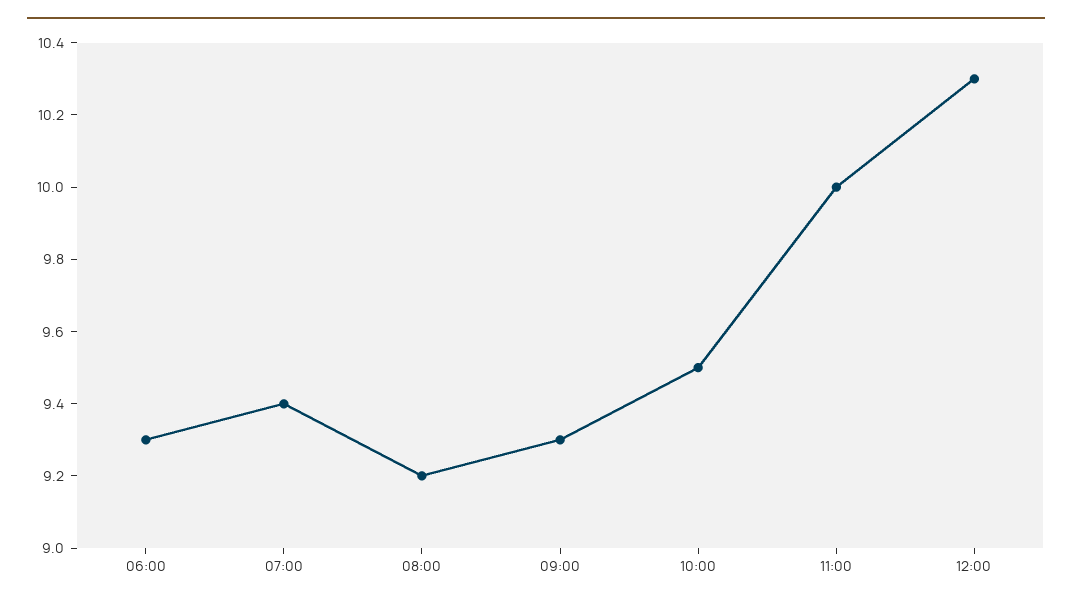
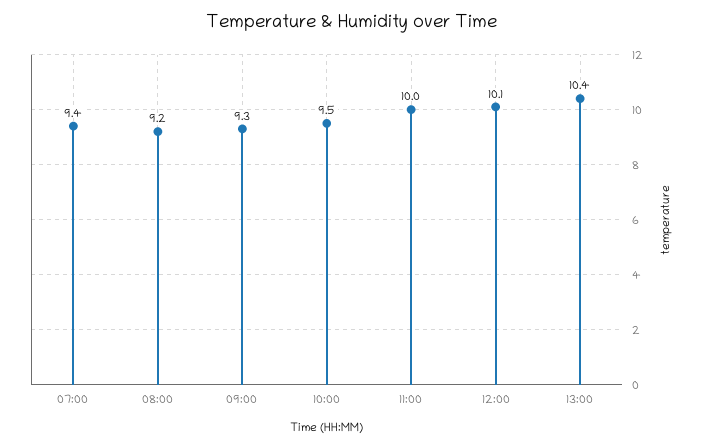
06:00: 9.3 -> none
12:00: 10.3 -> 10.1
13:00: none -> 10.4

